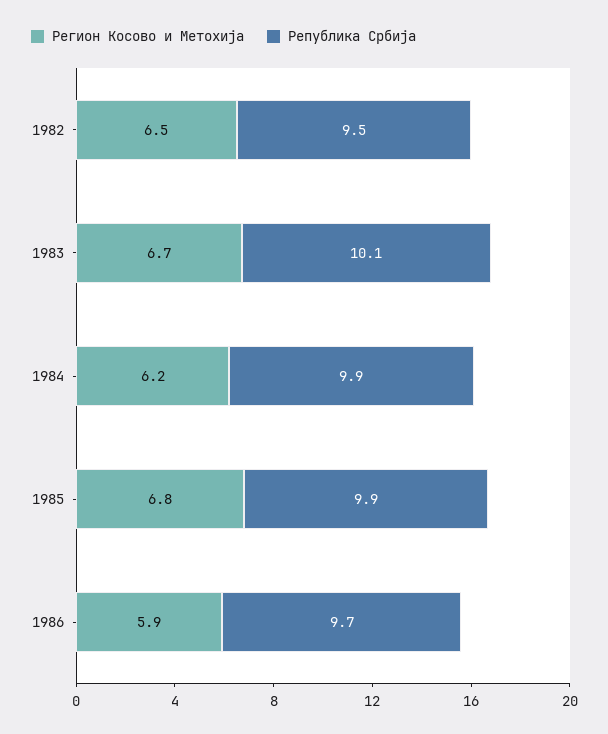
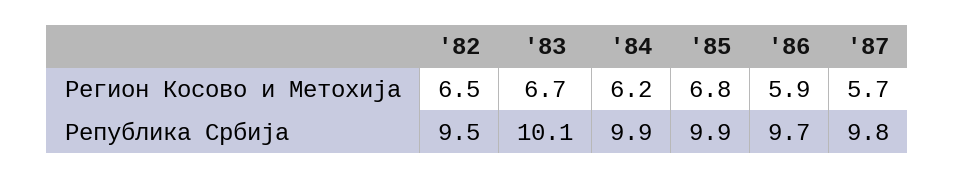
Регион Косово и Метохија, '87: none -> 5.7
Република Србија, '87: none -> 9.8

